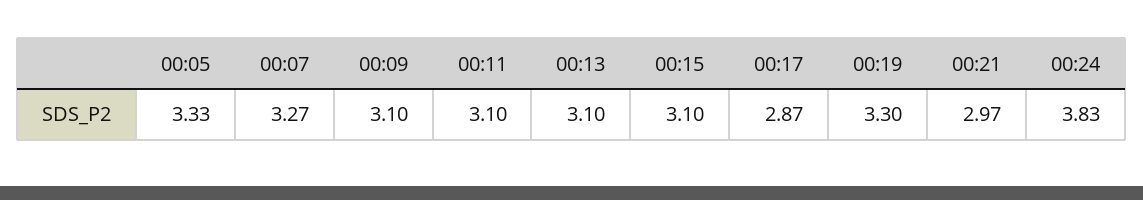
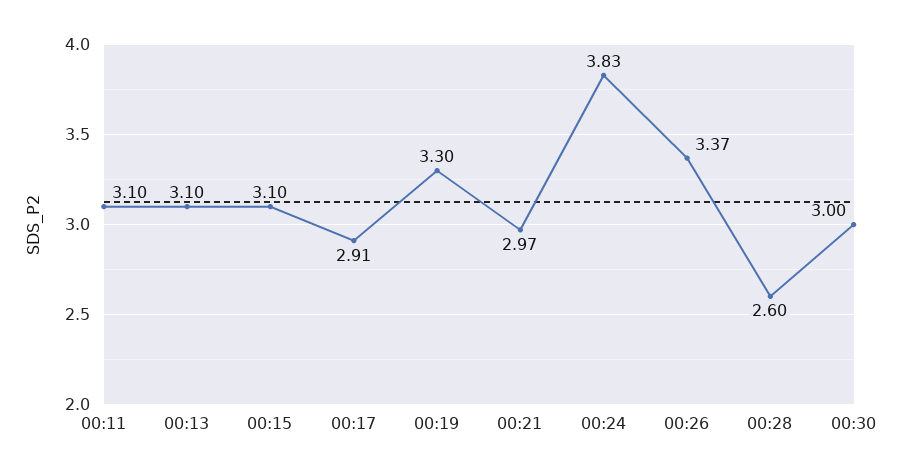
00:05: 3.33 -> none
00:07: 3.27 -> none
00:09: 3.1 -> none
00:17: 2.87 -> 2.91
00:26: none -> 3.37
00:28: none -> 2.6
00:30: none -> 3

